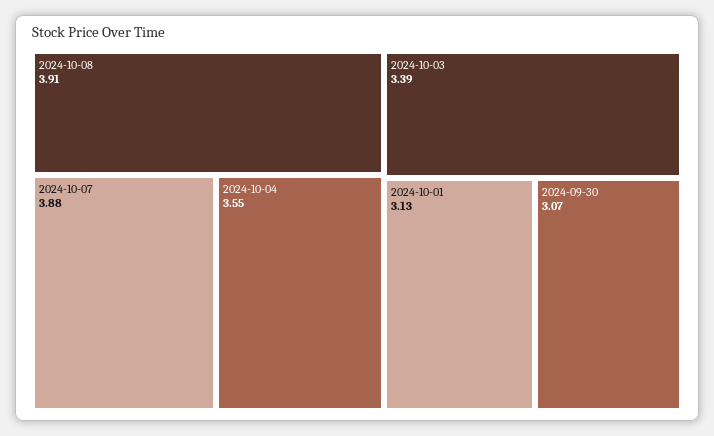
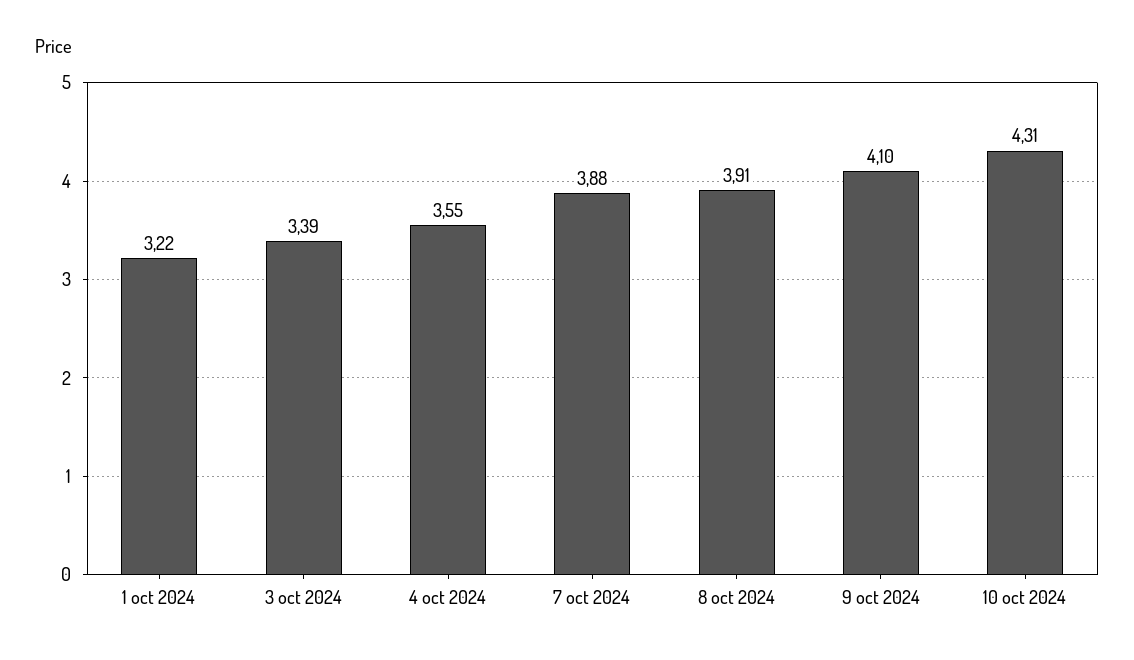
2024-10-01: 3.13 -> 3.22
2024-09-30: 3.07 -> none
9 oct 2024: none -> 4.1
10 oct 2024: none -> 4.31

